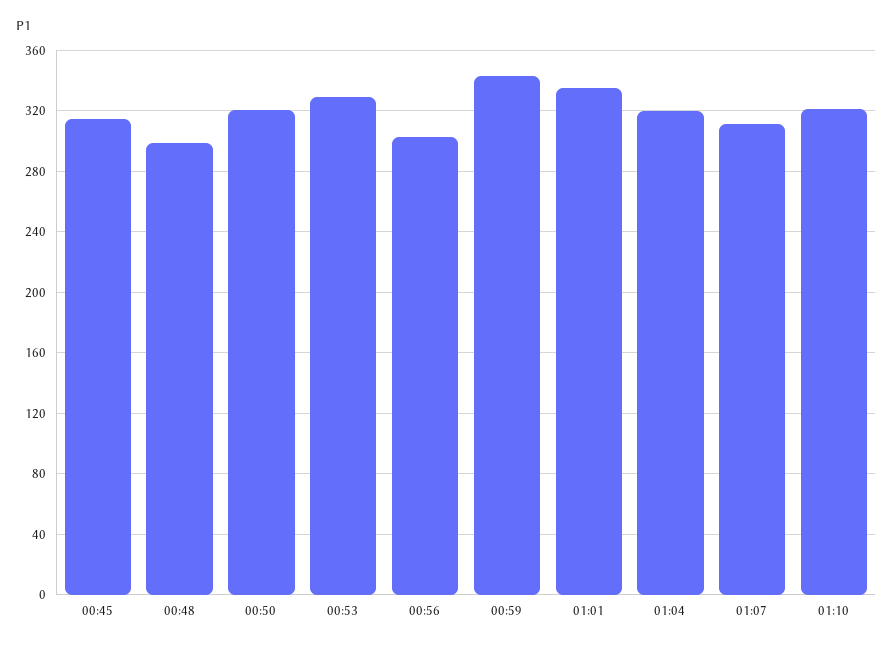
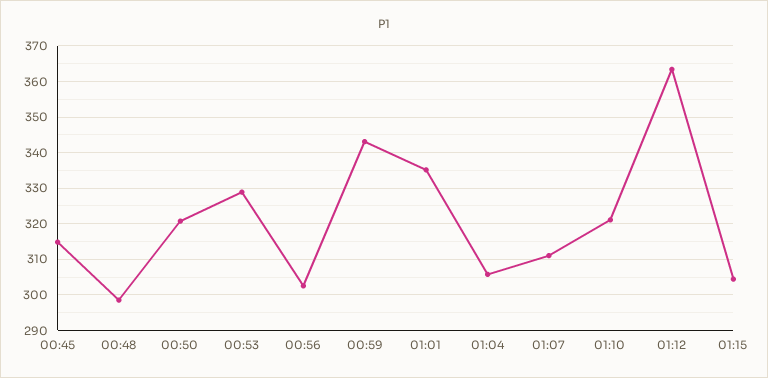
01:04: 320 -> 306
01:12: none -> 364
01:15: none -> 304

